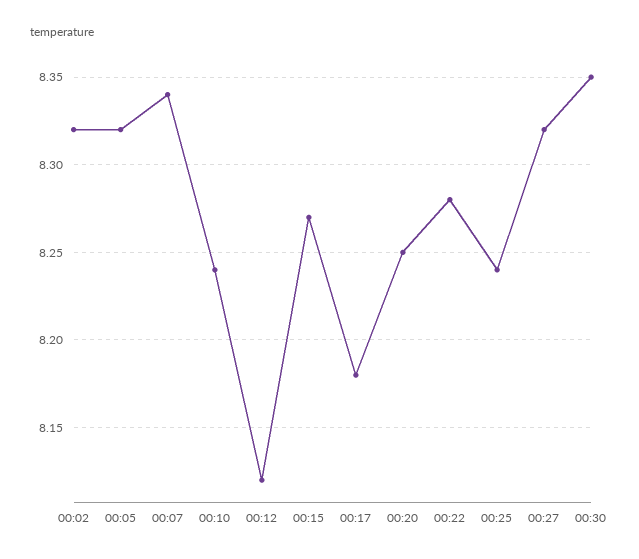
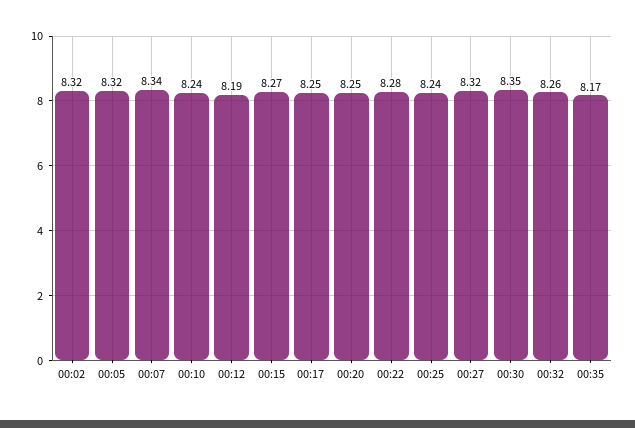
00:12: 8.12 -> 8.19
00:17: 8.18 -> 8.25
00:32: none -> 8.26
00:35: none -> 8.17

